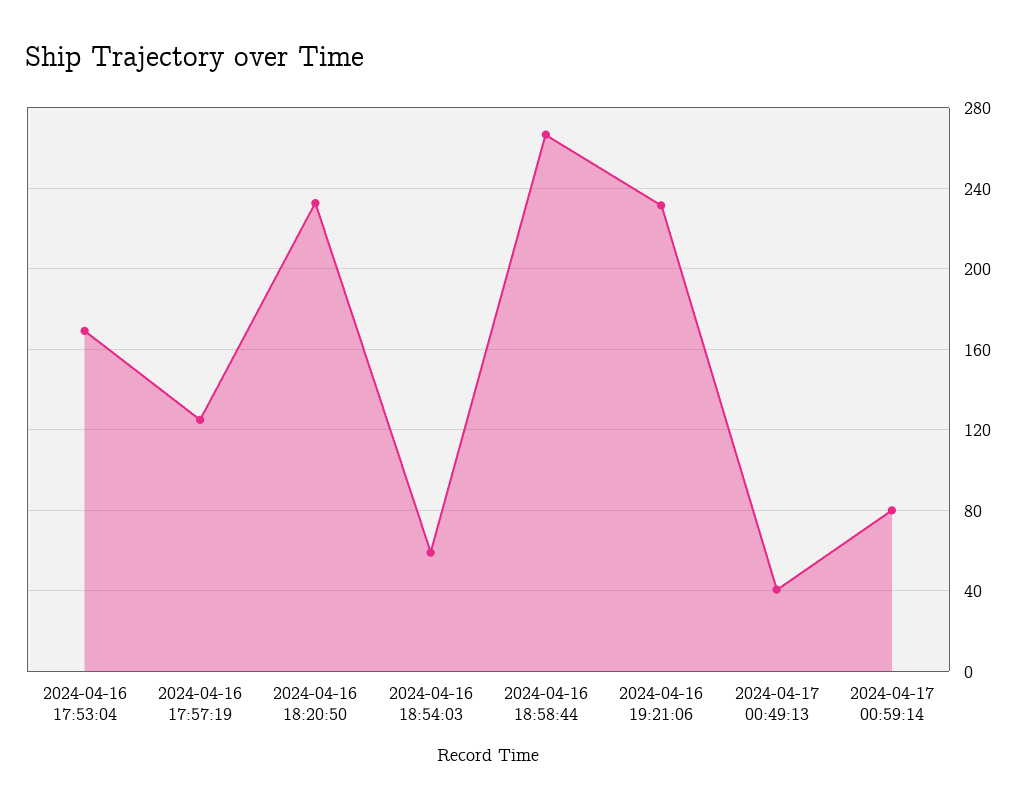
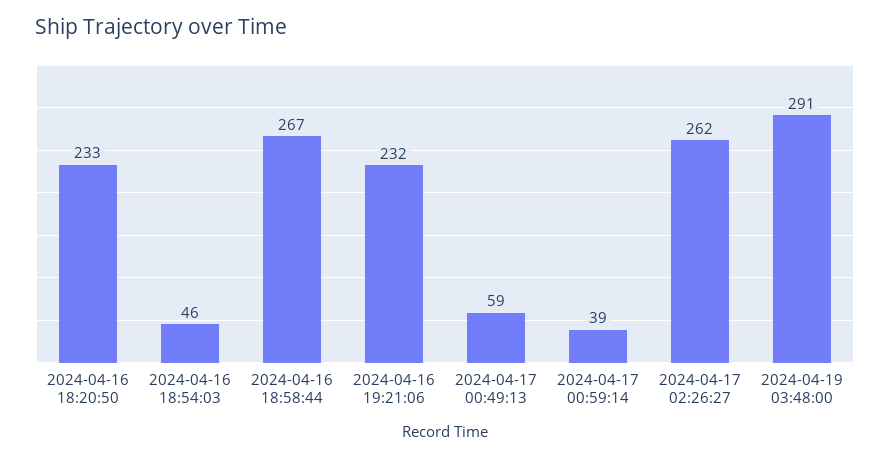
2024-04-16 17:53:04: 170 -> none
2024-04-16 17:57:19: 125 -> none
2024-04-16 18:54:03: 60 -> 46
2024-04-17 00:49:13: 40 -> 59
2024-04-17 00:59:14: 80 -> 39
2024-04-17 02:26:27: none -> 262
2024-04-19 03:48:00: none -> 291

